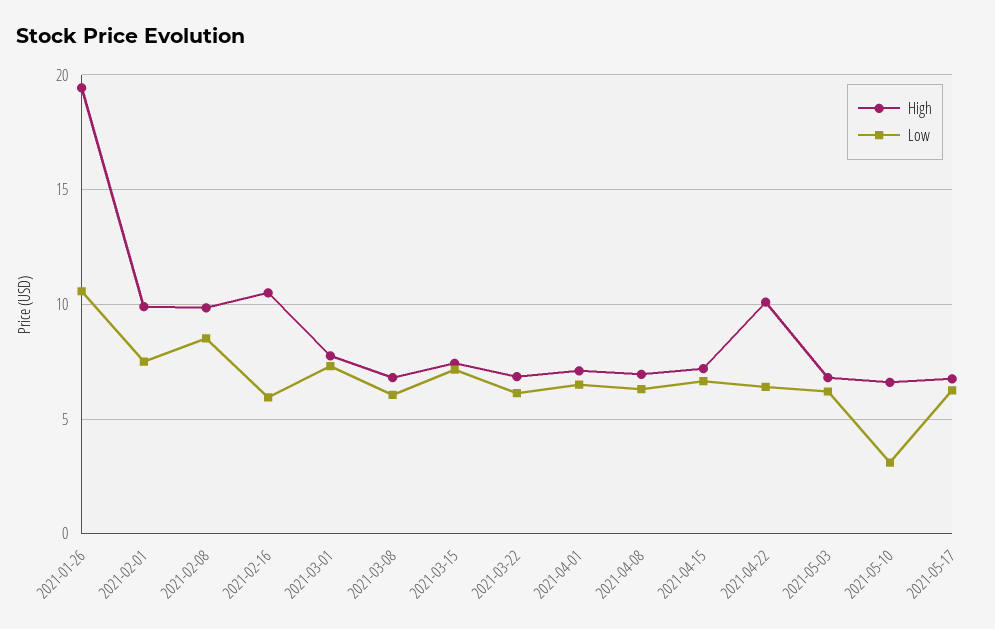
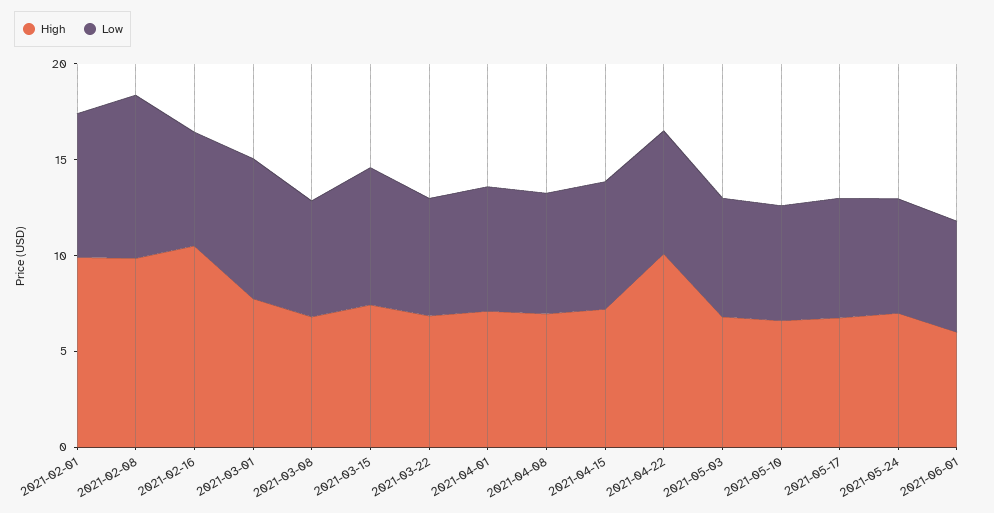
High, 2021-01-26: 19.5 -> none
Low, 2021-01-26: 10.5 -> none
Low, 2021-05-10: 3 -> 6
High, 2021-05-24: none -> 7
Low, 2021-05-24: none -> 6
High, 2021-06-01: none -> 6
Low, 2021-06-01: none -> 6

